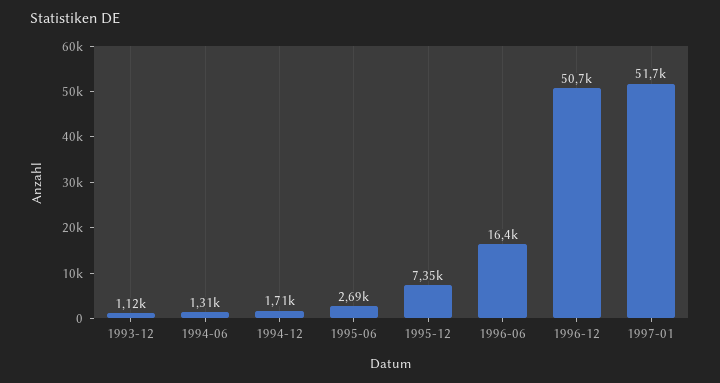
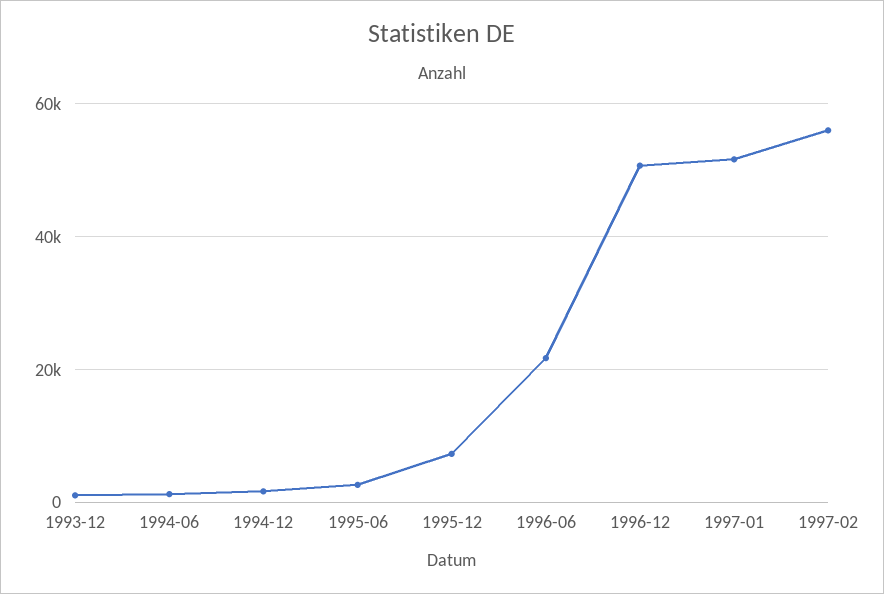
1996-06: 16400 -> 22000
1997-02: none -> 56000

